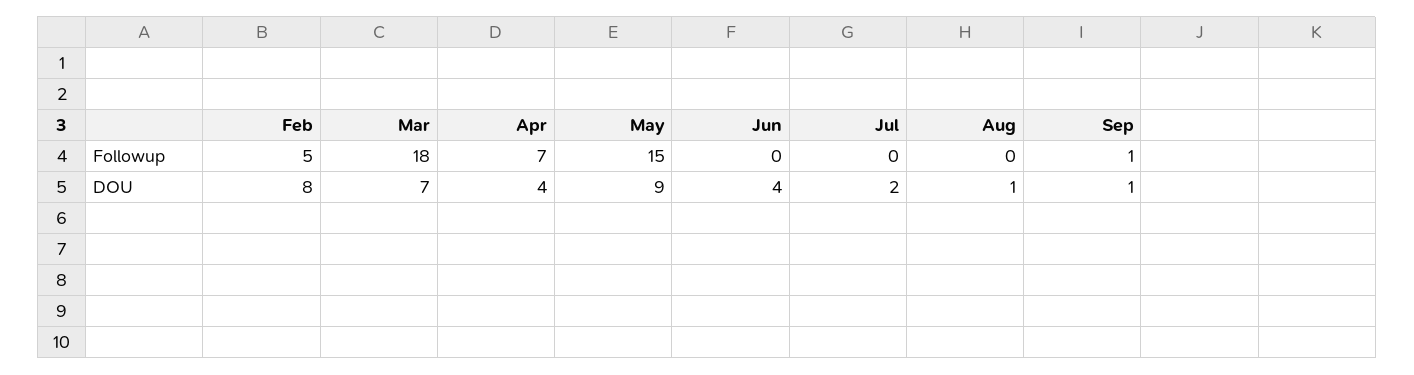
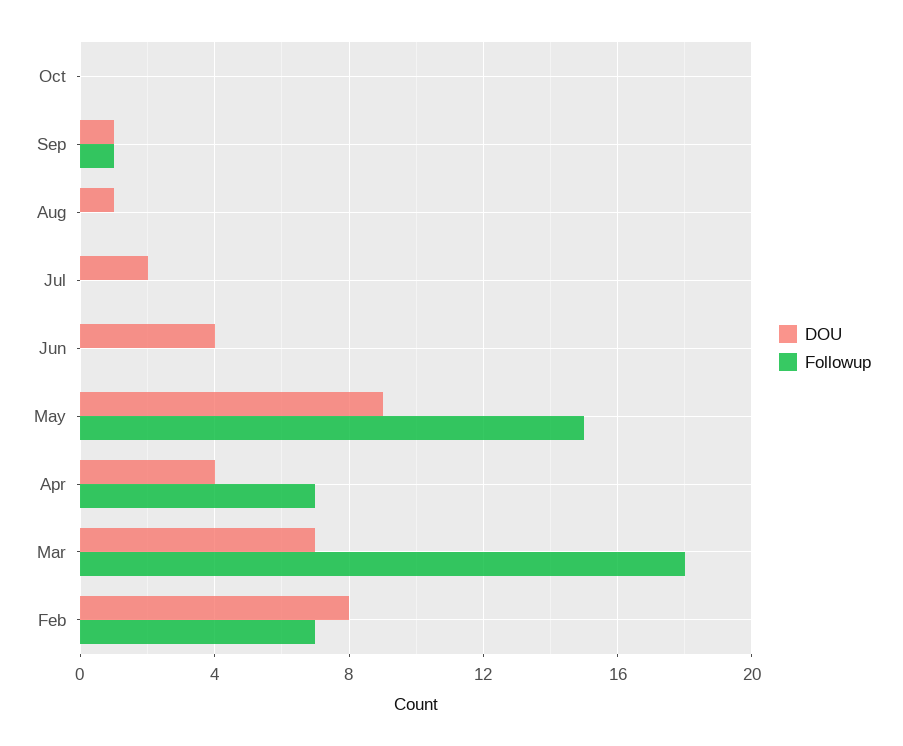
Followup, Feb: 5 -> 7
DOU, Oct: none -> 0
Followup, Oct: none -> 0

